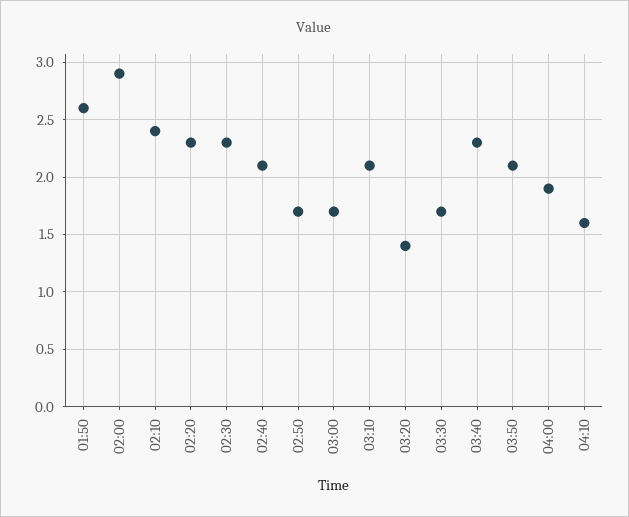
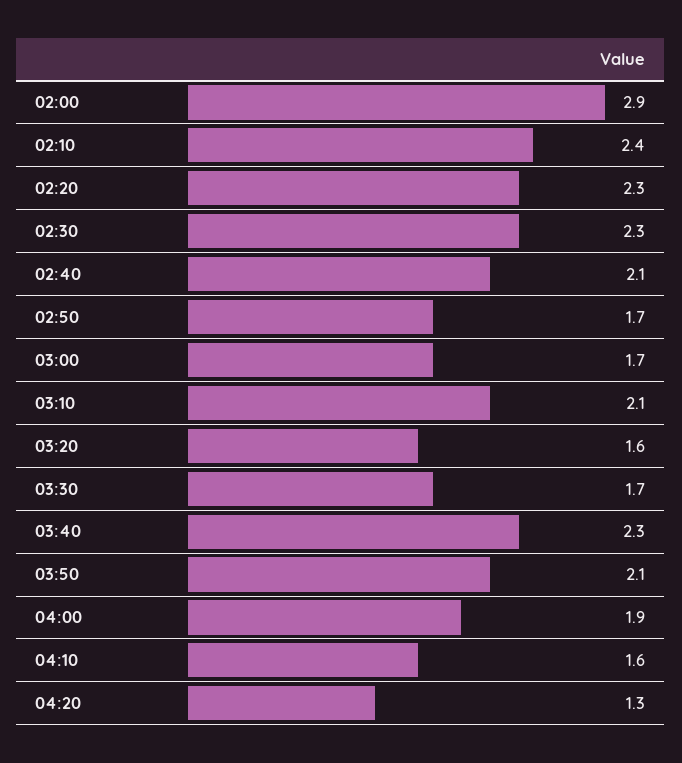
01:50: 2.6 -> none
03:20: 1.4 -> 1.6
04:20: none -> 1.3

